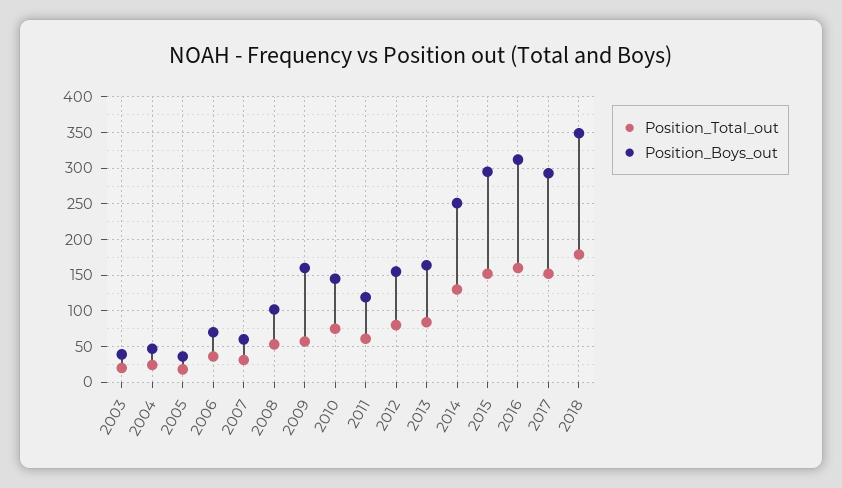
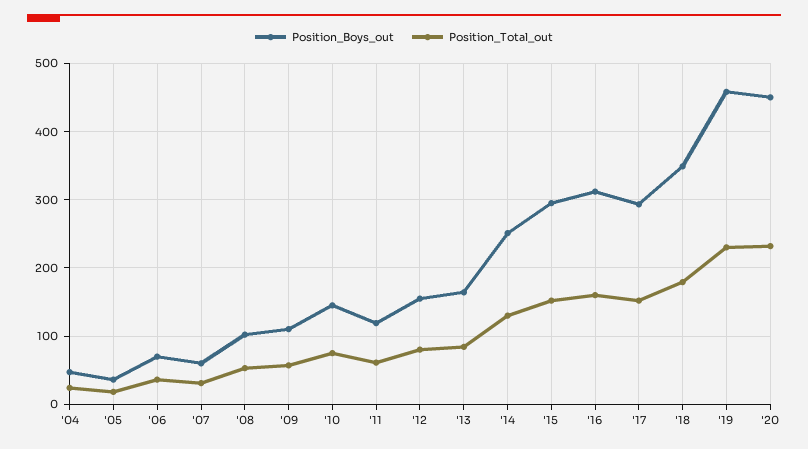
Position_Total_out, 2003: 20 -> none
Position_Boys_out, 2003: 40 -> none
Position_Boys_out, 2009: 160 -> 110
Position_Boys_out, '19: none -> 460
Position_Total_out, '19: none -> 230
Position_Boys_out, '20: none -> 450
Position_Total_out, '20: none -> 230

